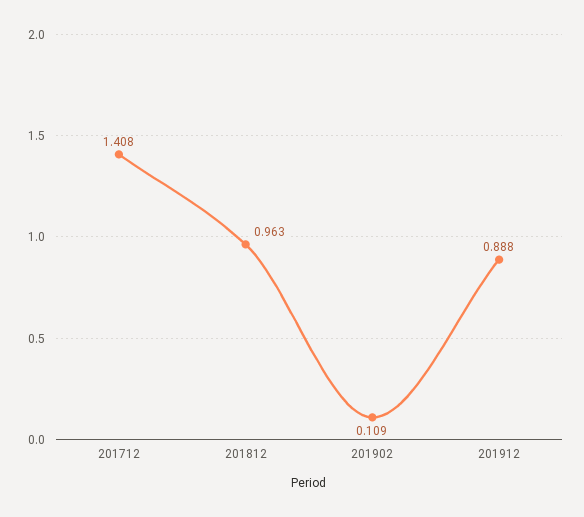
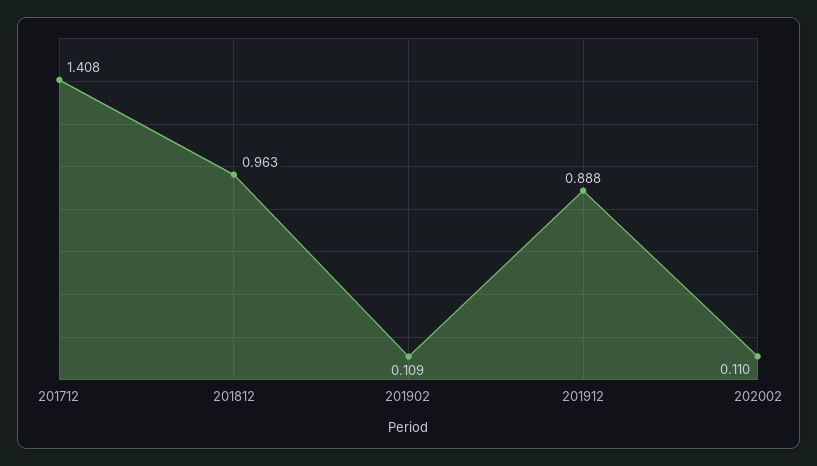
202002: none -> 0.11

